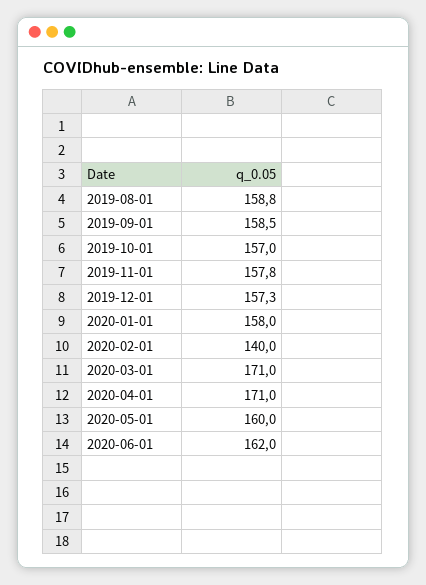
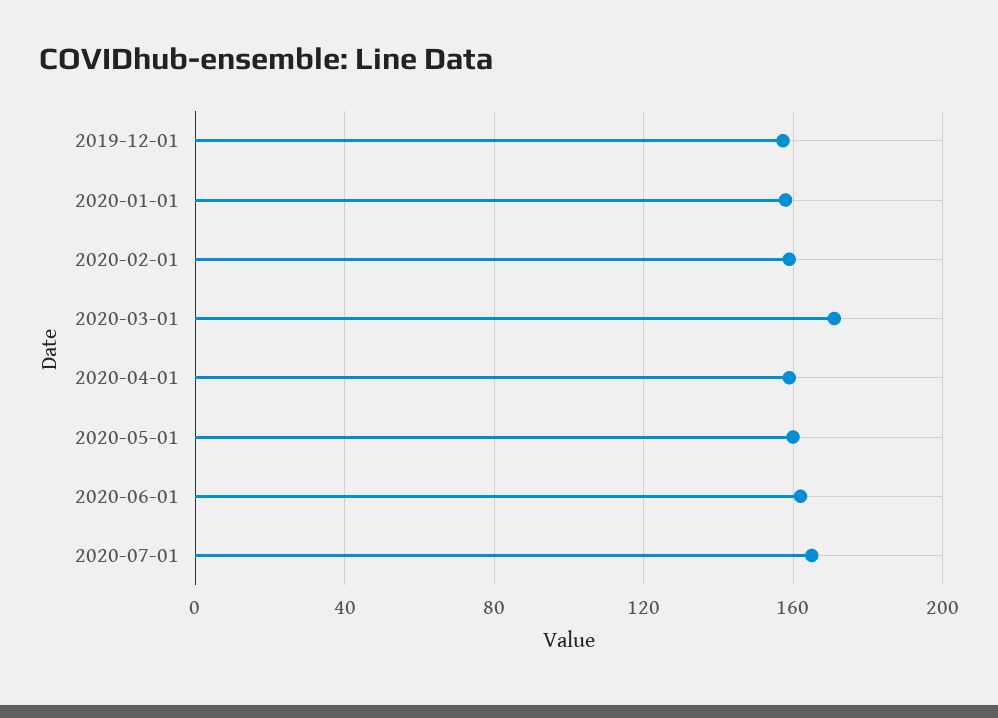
2019-08-01: 158.8 -> none
2019-09-01: 158.5 -> none
2019-10-01: 157 -> none
2019-11-01: 157.8 -> none
2020-02-01: 140 -> 160
2020-04-01: 171 -> 160
2020-07-01: none -> 165

